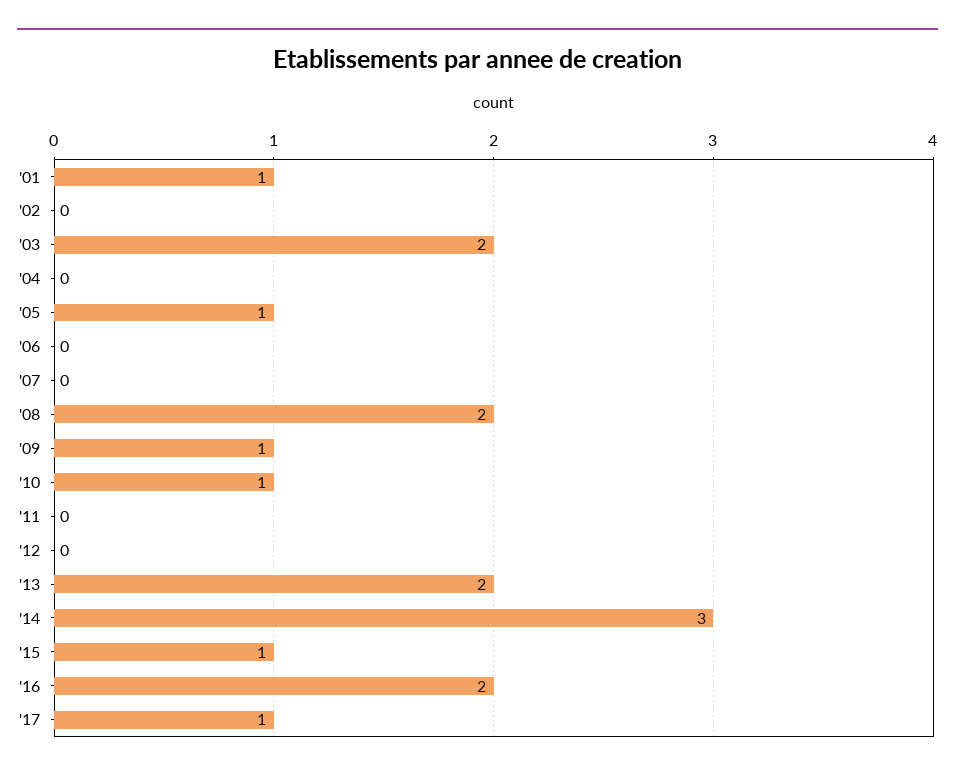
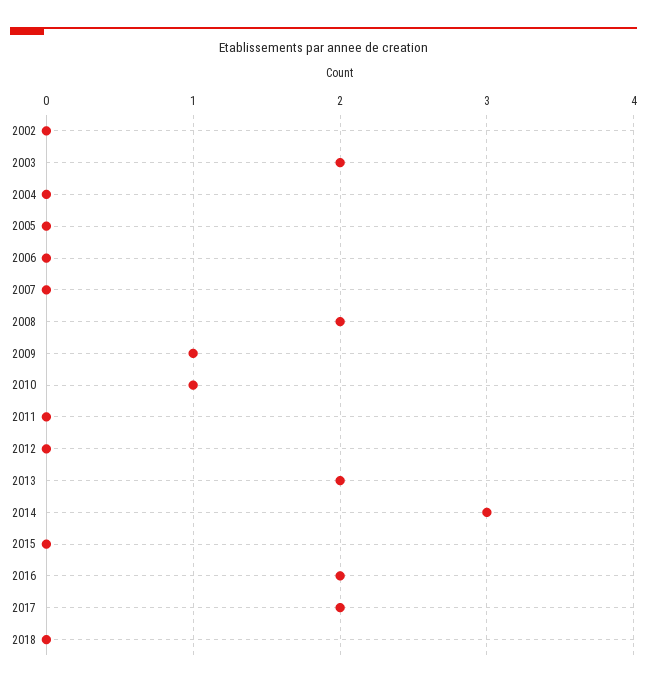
'01: 1 -> none
'05: 1 -> 0
'15: 1 -> 0
'17: 1 -> 2
2018: none -> 0

